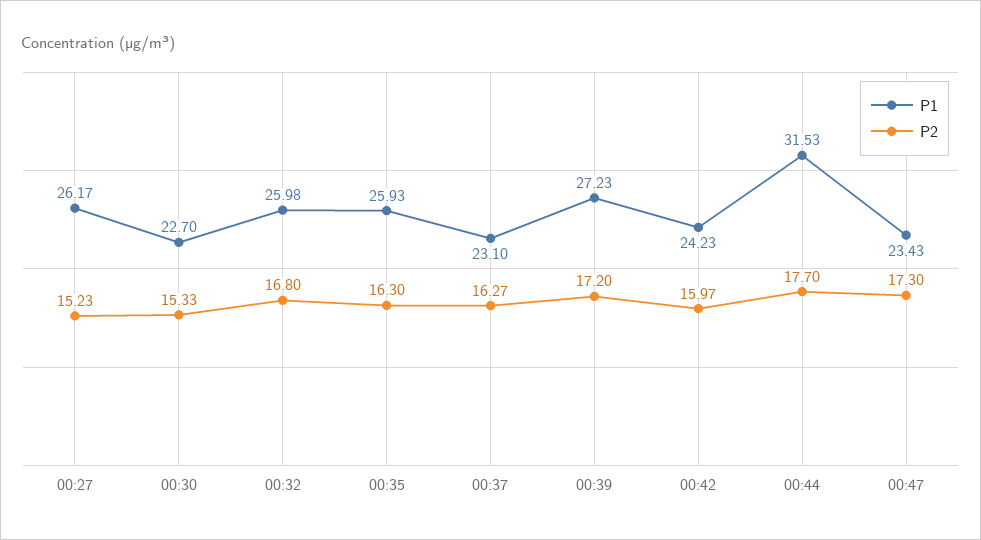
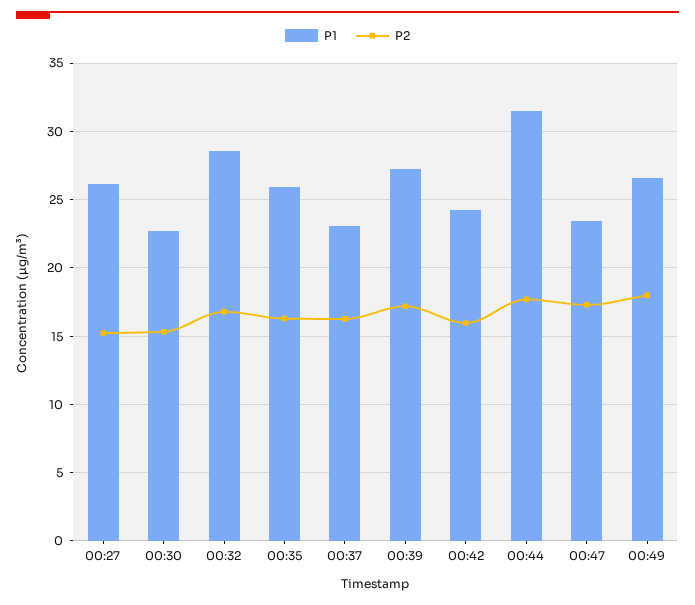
P1, 00:32: 25.98 -> 28.5
P1, 00:49: none -> 26.5
P2, 00:49: none -> 18

